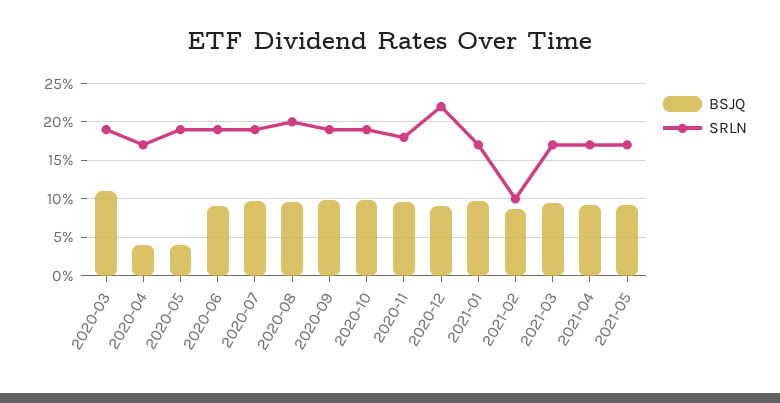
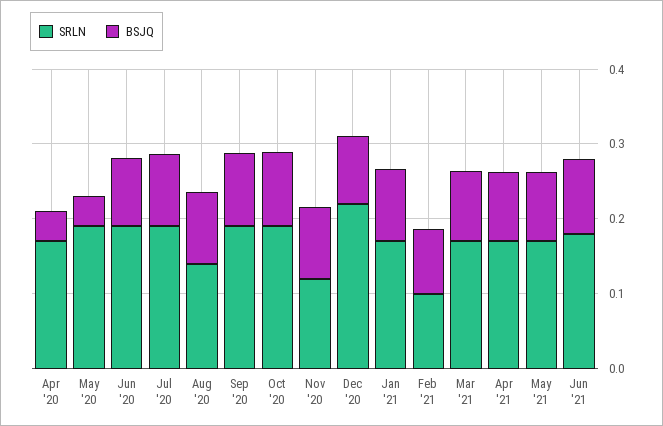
BSJQ, 2020-03: 0.11 -> none
SRLN, 2020-03: 0.19 -> none
SRLN, 2020-08: 0.2 -> 0.14
SRLN, 2020-11: 0.18 -> 0.12
SRLN, Jun '21: none -> 0.18
BSJQ, Jun '21: none -> 0.1

